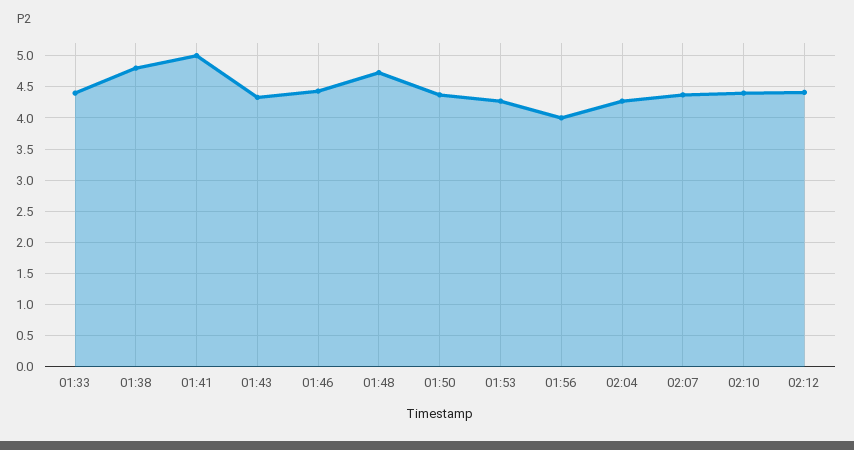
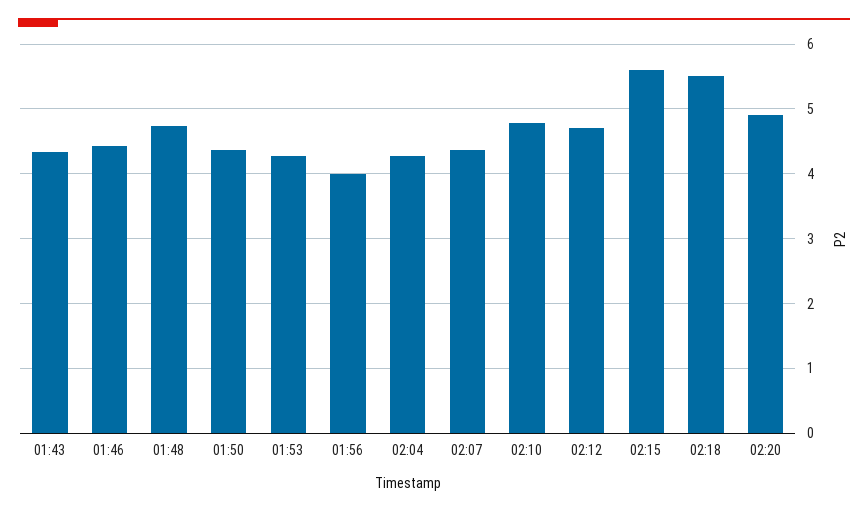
01:33: 4.4 -> none
01:38: 4.8 -> none
01:41: 5 -> none
02:10: 4.4 -> 4.8
02:12: 4.4 -> 4.7
02:15: none -> 5.6
02:18: none -> 5.5
02:20: none -> 4.9

